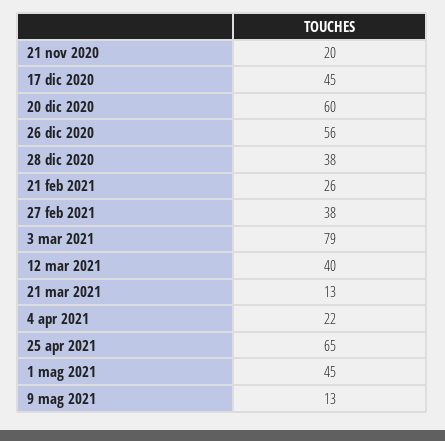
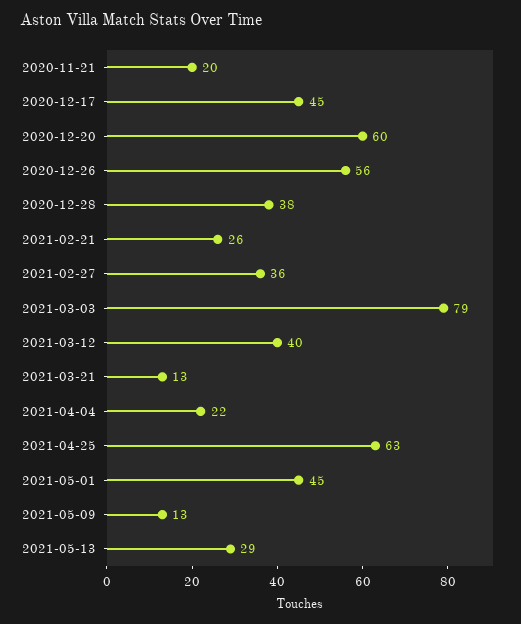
27 feb 2021: 38 -> 36
25 apr 2021: 65 -> 63
2021-05-13: none -> 29

